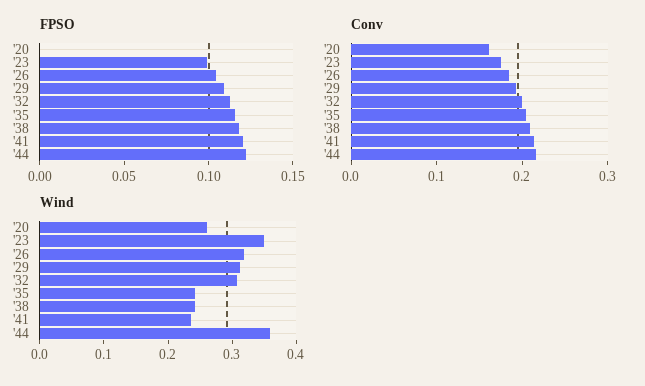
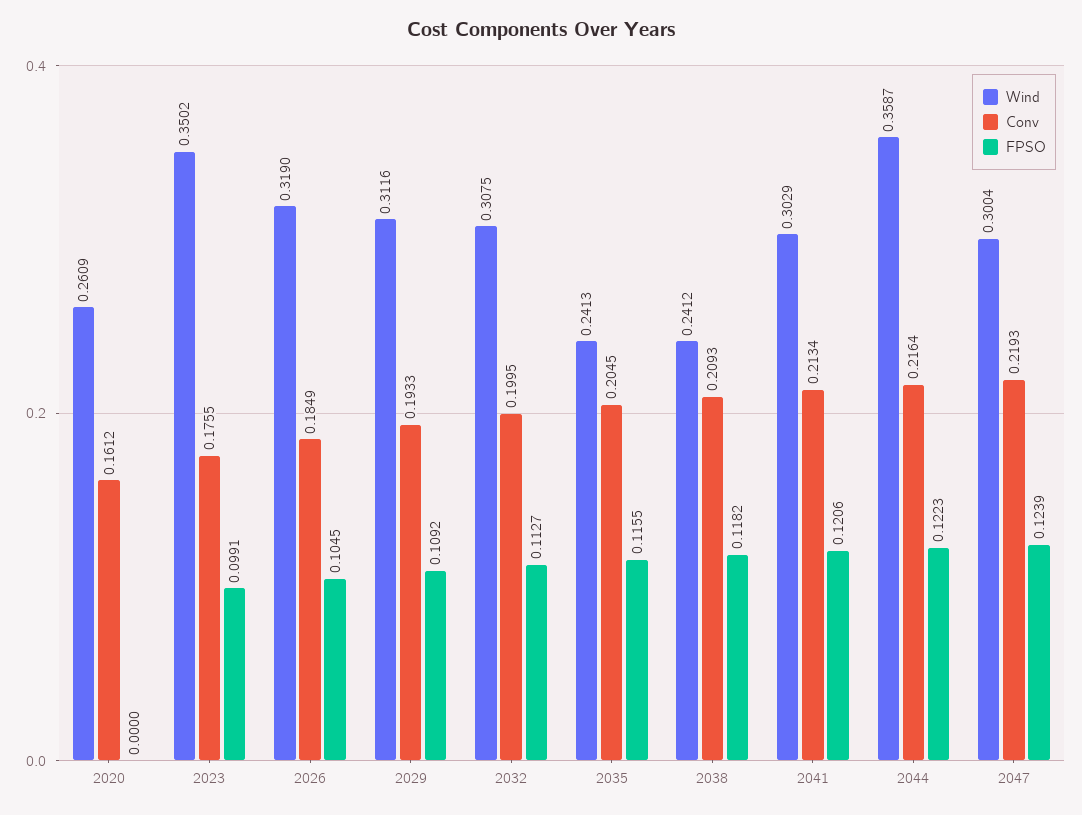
Wind, '41: 0.24 -> 0.3029
Wind, 2047: none -> 0.3004
Conv, 2047: none -> 0.2193
FPSO, 2047: none -> 0.1239

